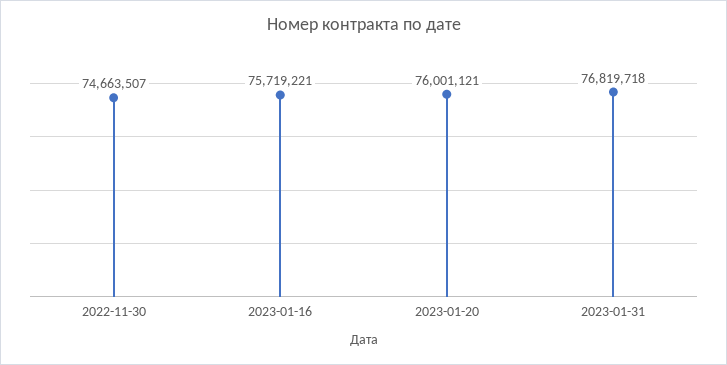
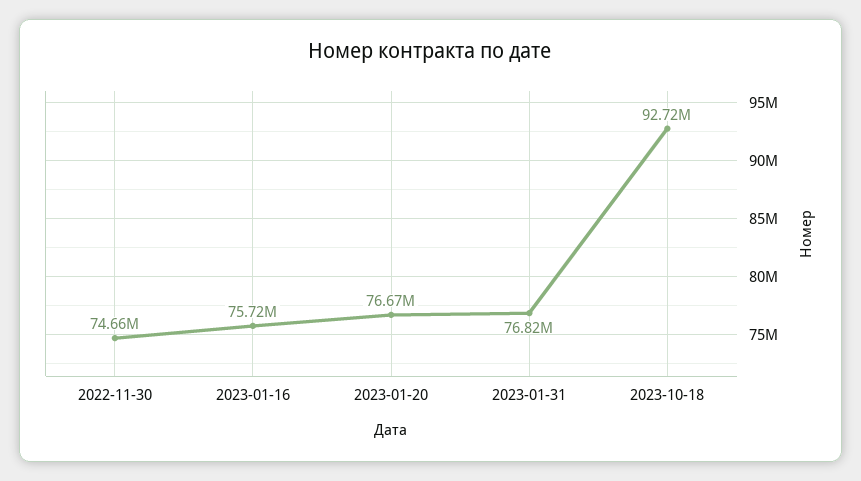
2023-01-20: 76001121 -> 76670000
2023-10-18: none -> 92720000

